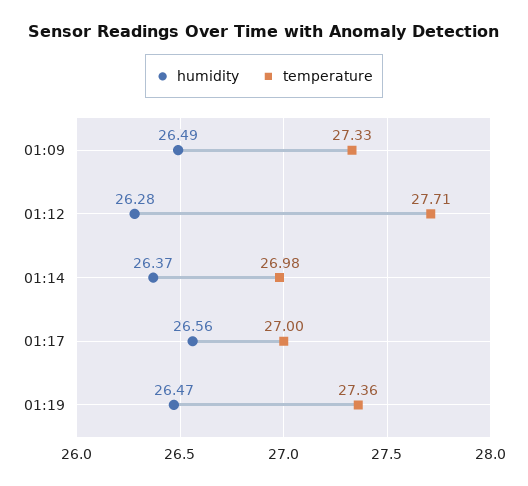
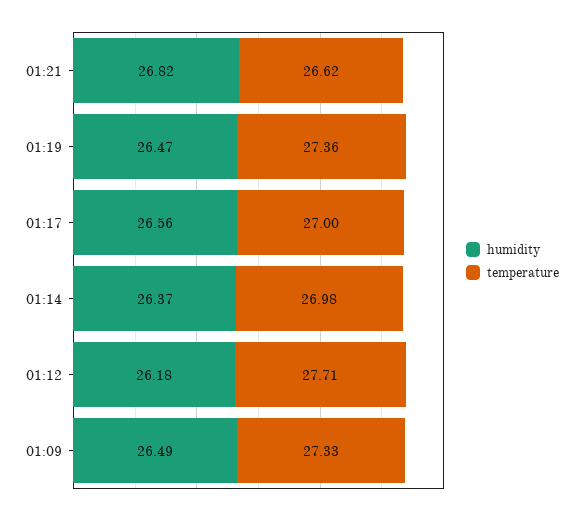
humidity, 01:12: 26.28 -> 26.18
humidity, 01:21: none -> 26.82
temperature, 01:21: none -> 26.62

